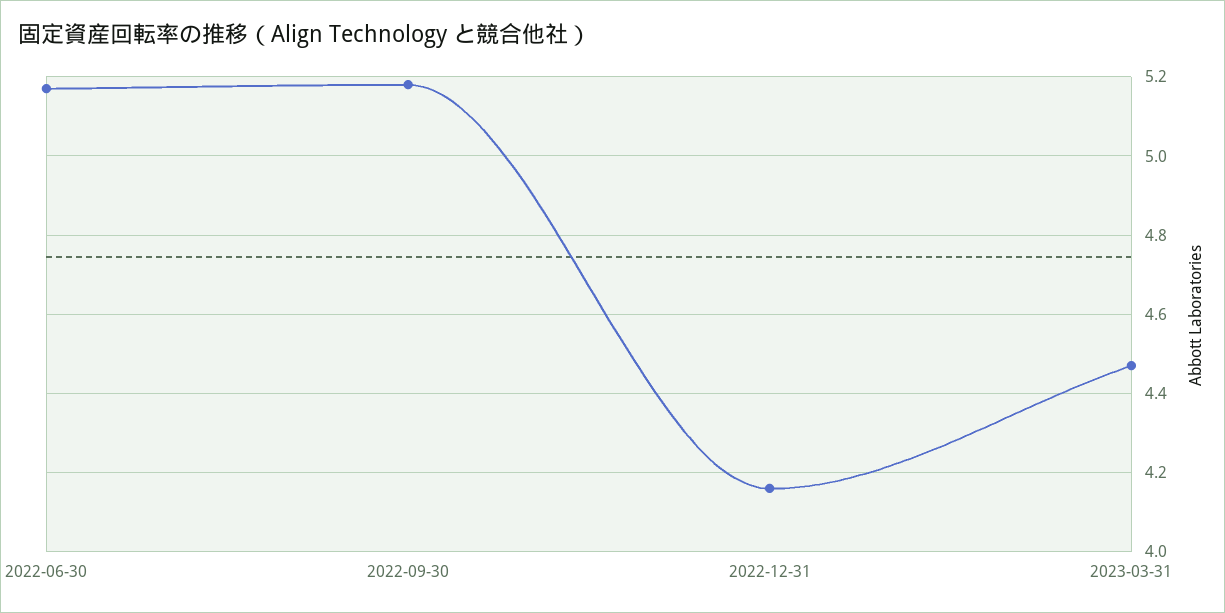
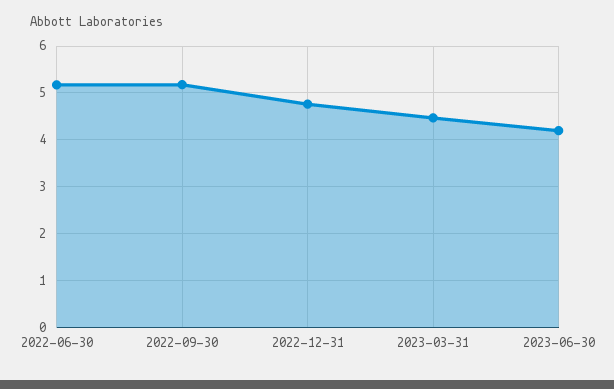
2022-12-31: 4.15 -> 4.8
2023-06-30: none -> 4.2

